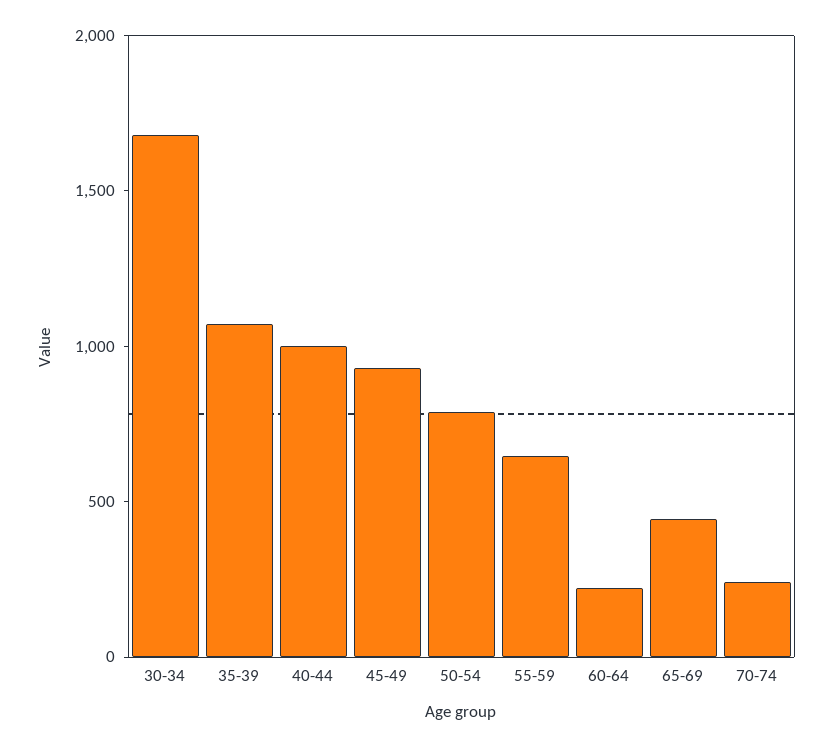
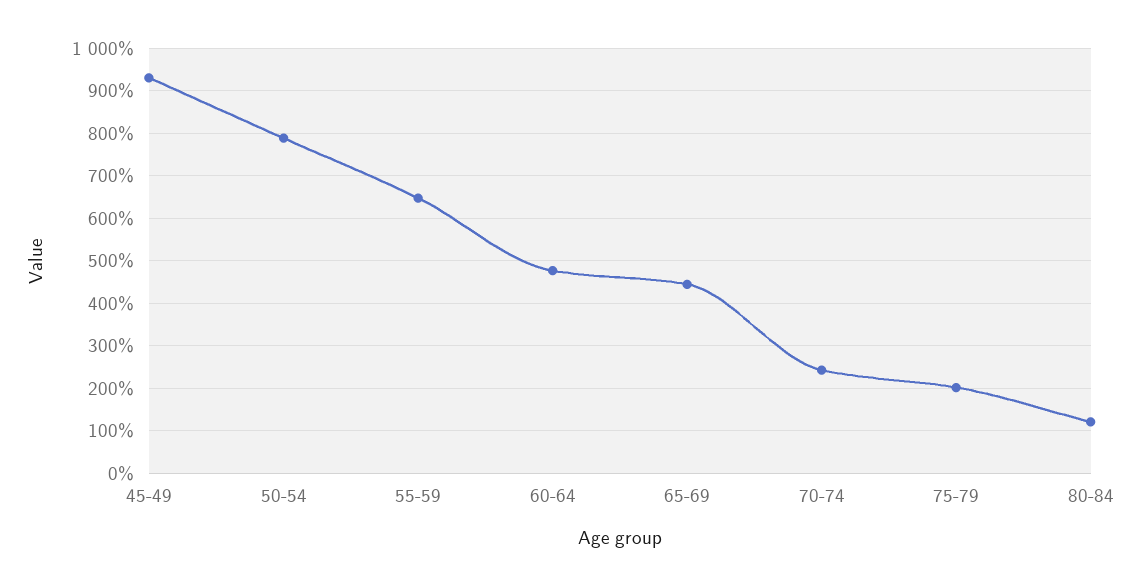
30-34: 1700 -> none
35-39: 1100 -> none
40-44: 1000 -> none
60-64: 200 -> 480
75-79: none -> 200
80-84: none -> 120

